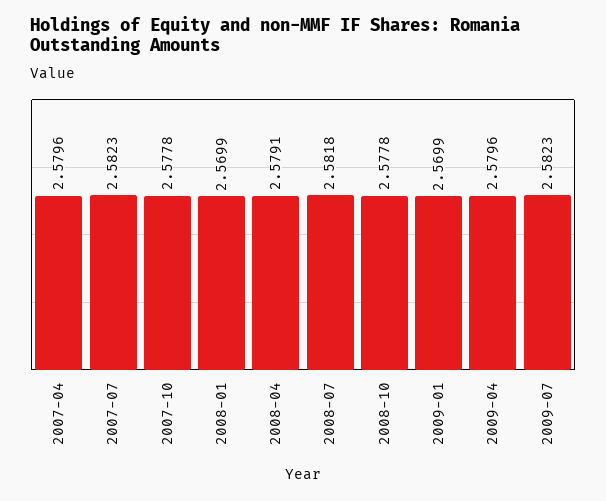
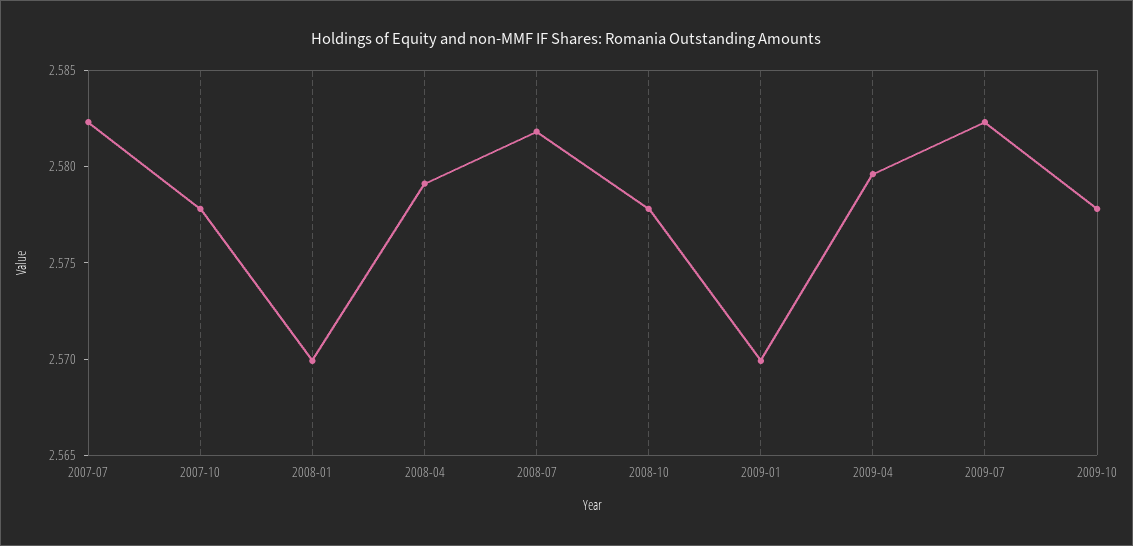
2007-04: 2.5796 -> none
2009-10: none -> 2.578

